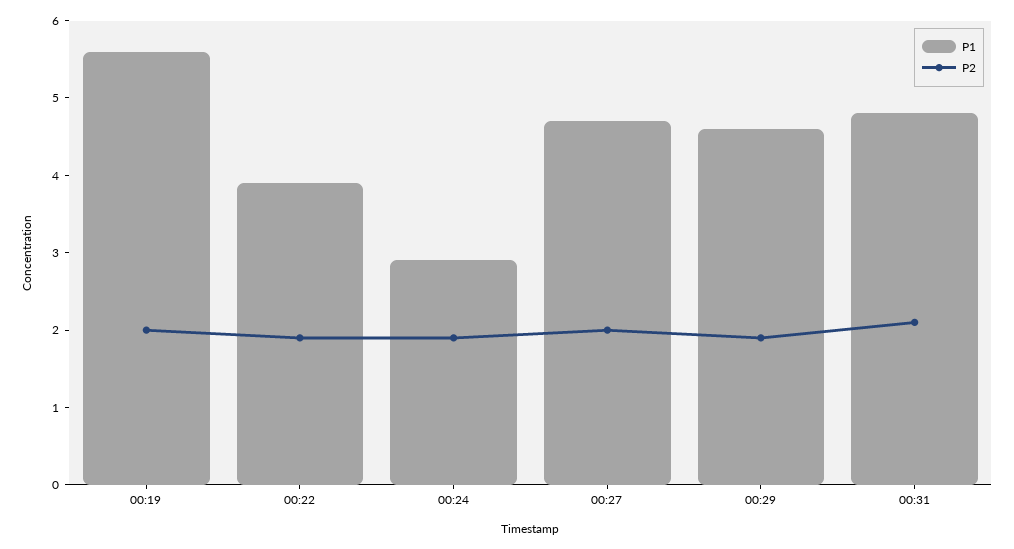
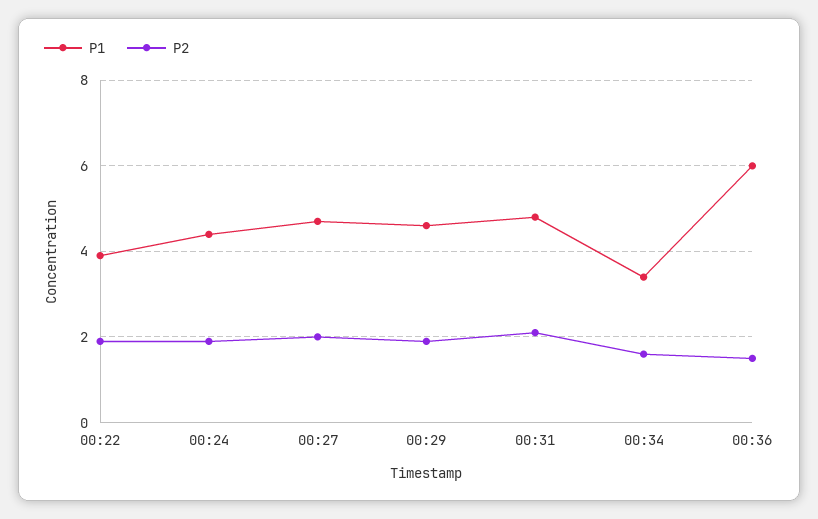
P1, 00:19: 5.5 -> none
P2, 00:19: 2 -> none
P1, 00:24: 3 -> 4.5
P1, 00:34: none -> 3.5
P2, 00:34: none -> 1.5
P1, 00:36: none -> 6
P2, 00:36: none -> 1.5

